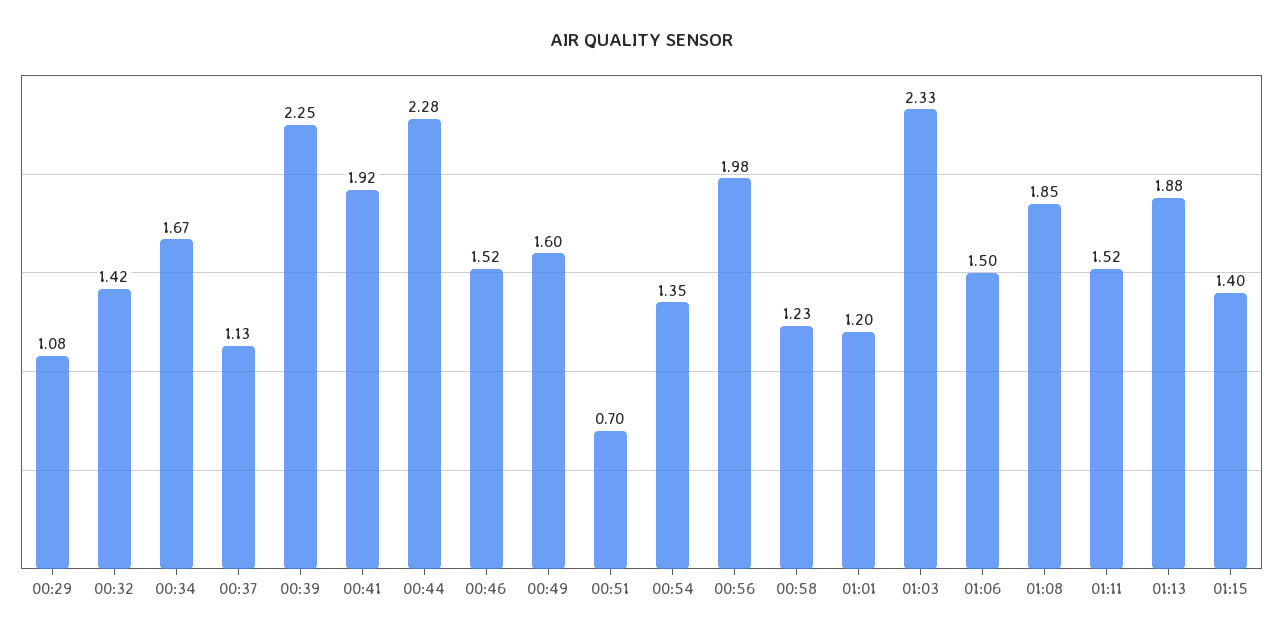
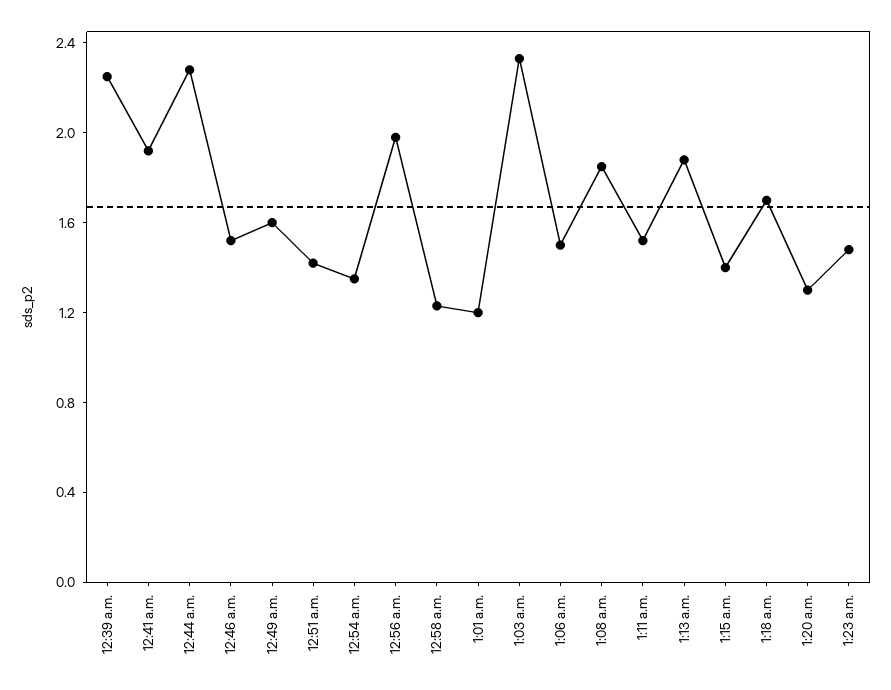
00:29: 1.08 -> none
00:32: 1.42 -> none
00:34: 1.67 -> none
00:37: 1.13 -> none
00:51: 0.7 -> 1.4
1:18 a.m.: none -> 1.7
1:20 a.m.: none -> 1.3
1:23 a.m.: none -> 1.5

